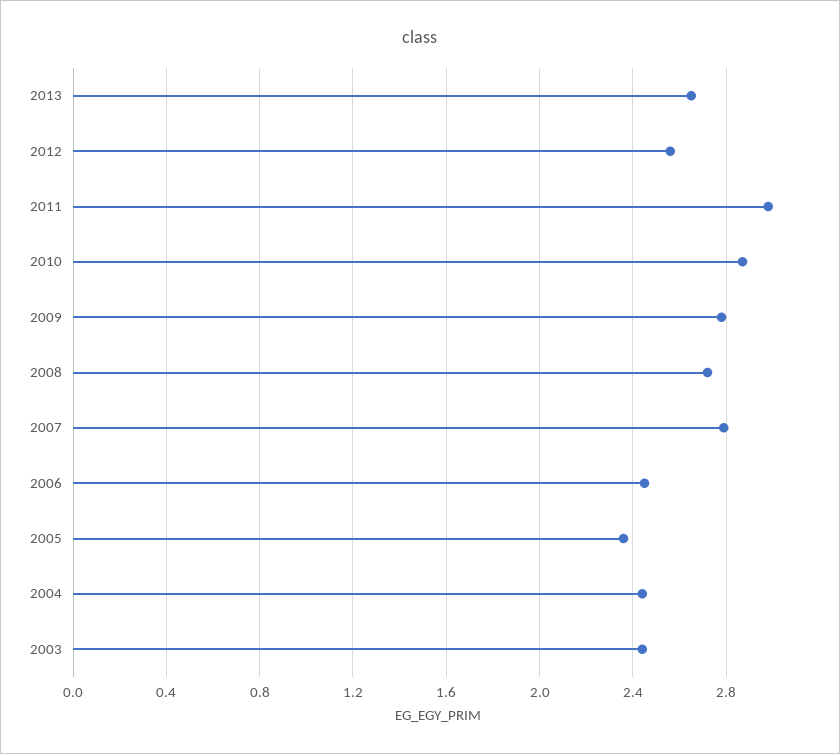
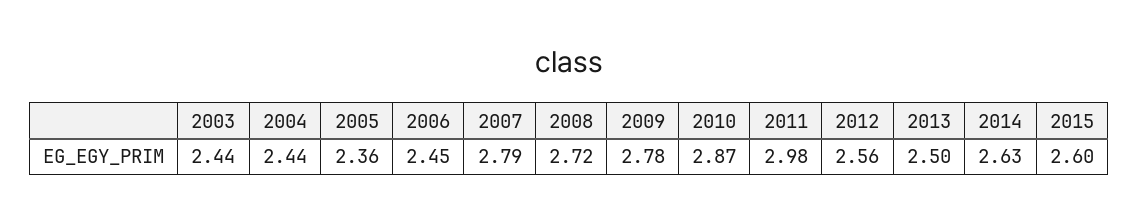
2013: 2.65 -> 2.5
2014: none -> 2.63
2015: none -> 2.6

